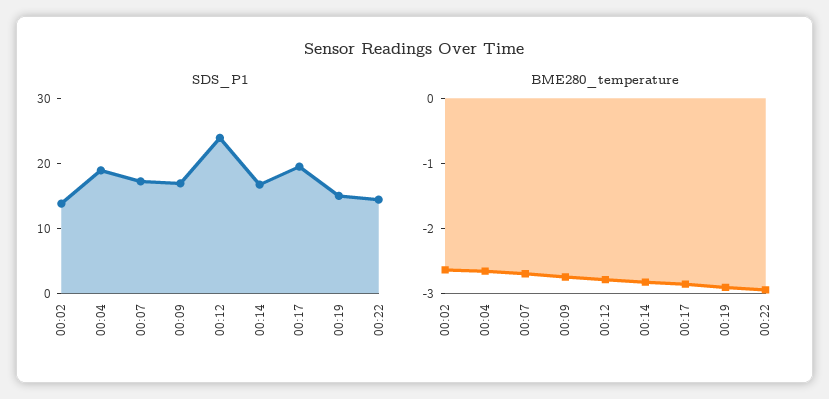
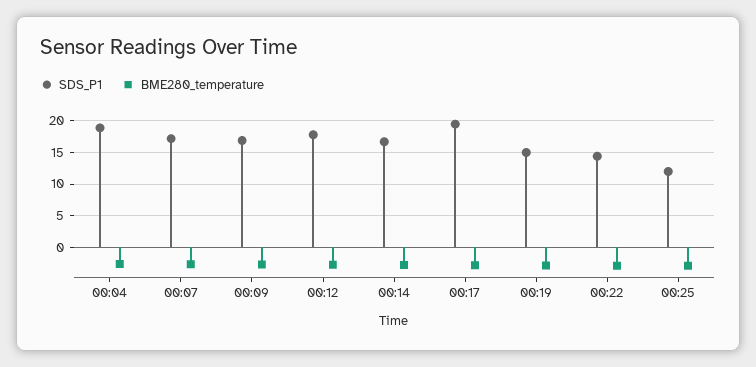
SDS_P1, 00:02: 14 -> none
SDS_P1, 00:12: 24 -> 18
BME280_temperature, 00:02: -2.6 -> none
SDS_P1, 00:25: none -> 12
BME280_temperature, 00:25: none -> -3

